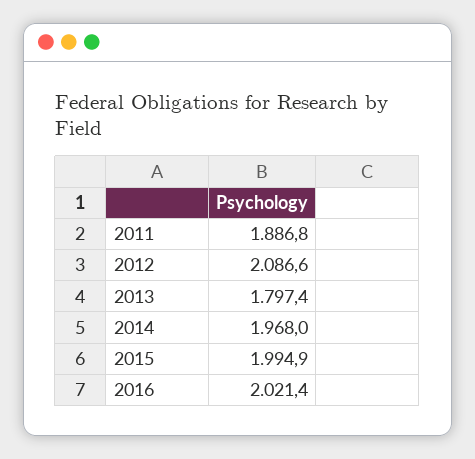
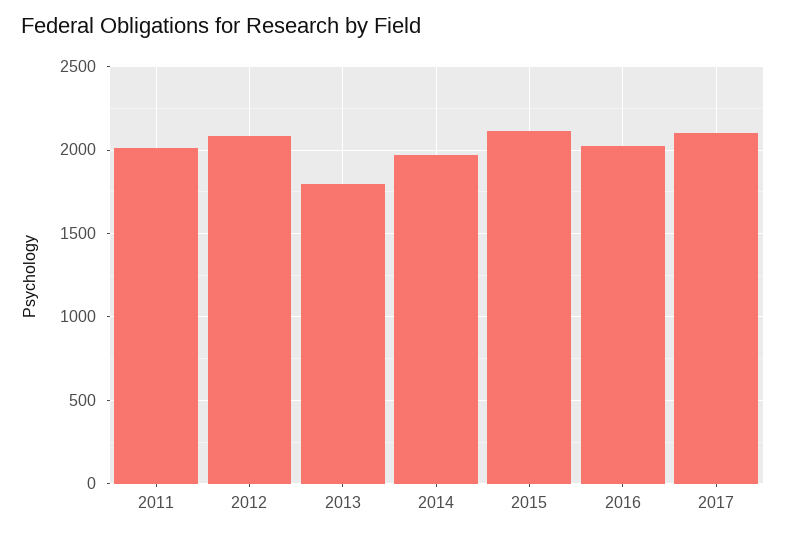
2011: 1886.8 -> 2000
2015: 1994.9 -> 2100
2017: none -> 2100

